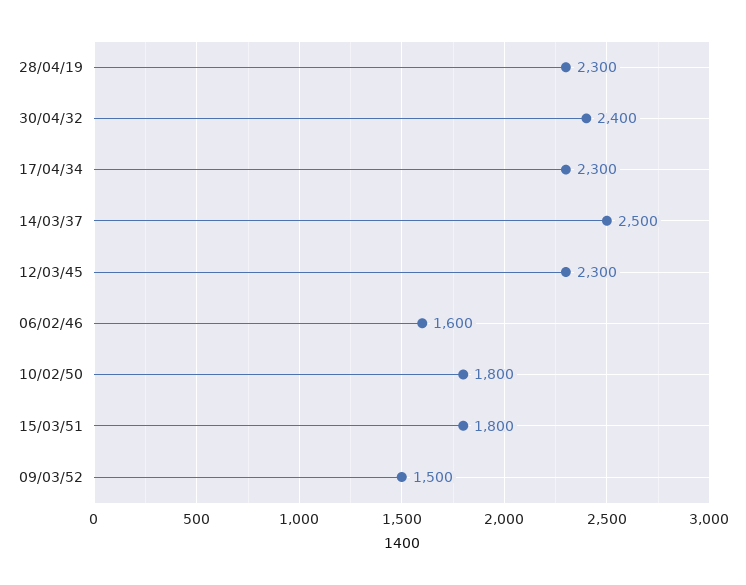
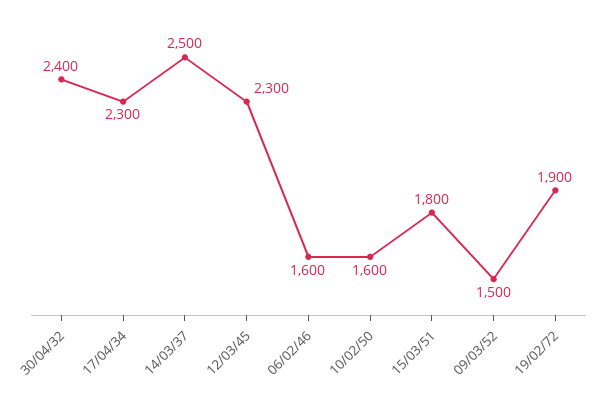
28/04/19: 2300 -> none
10/02/50: 1800 -> 1600
19/02/72: none -> 1900

